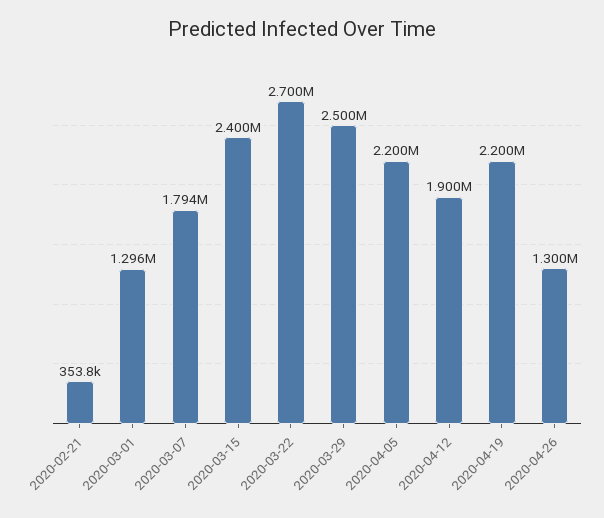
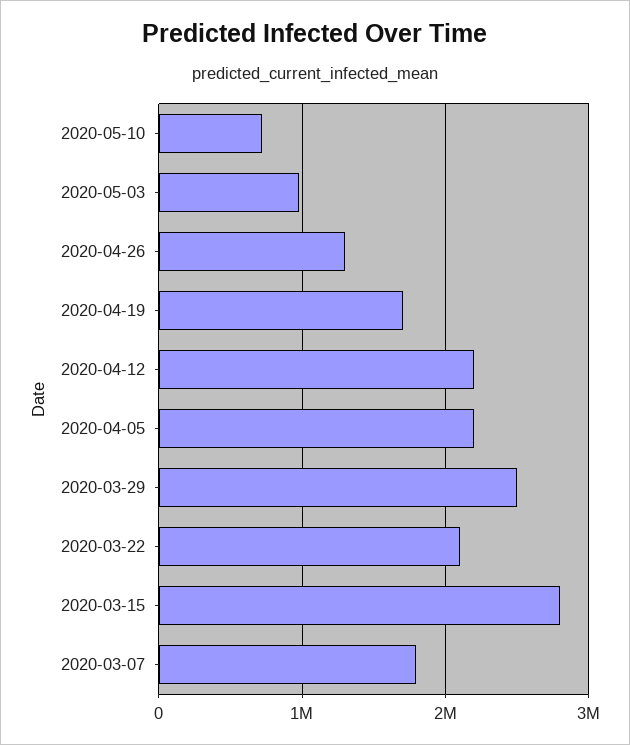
2020-02-21: 353800 -> none
2020-03-01: 1296000 -> none
2020-03-15: 2400000 -> 2800000
2020-03-22: 2700000 -> 2100000
2020-04-12: 1900000 -> 2200000
2020-04-19: 2200000 -> 1700000
2020-05-10: none -> 700000
2020-05-03: none -> 1000000

